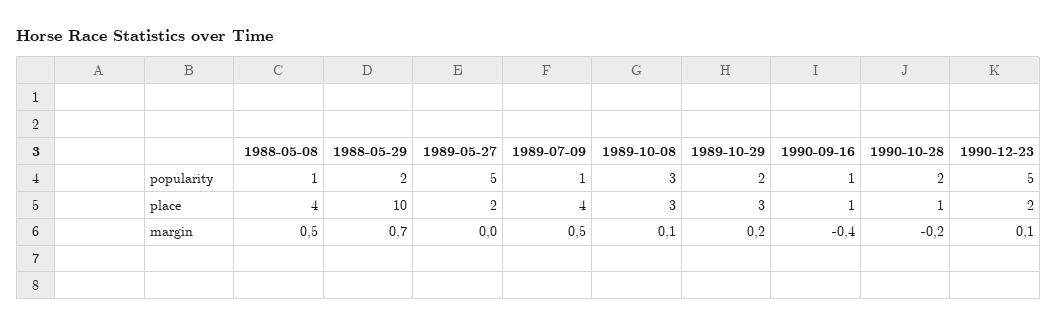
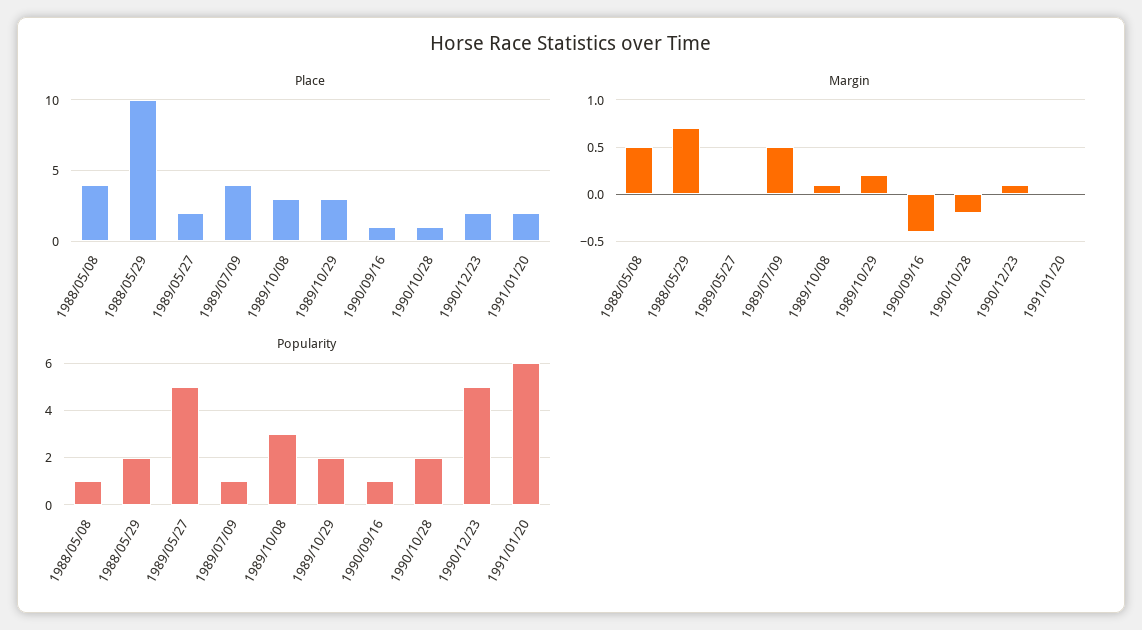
place, 1991/01/20: none -> 2
margin, 1991/01/20: none -> 0
popularity, 1991/01/20: none -> 6

